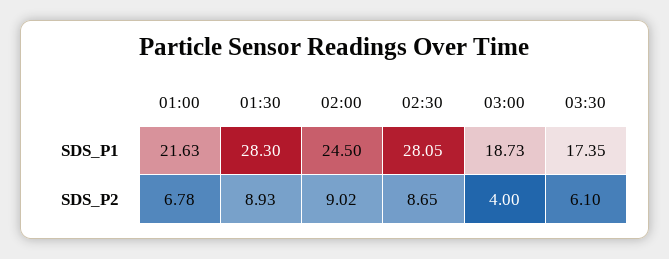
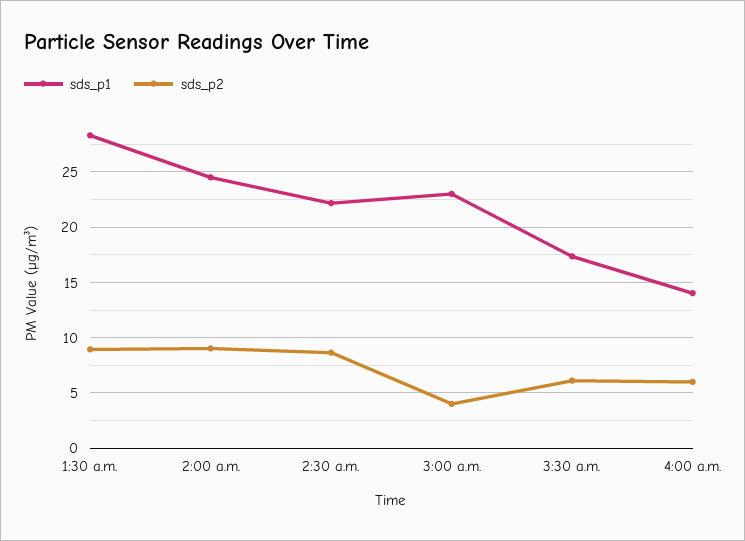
SDS_P1, 01:00: 21.63 -> none
SDS_P1, 02:30: 28.05 -> 22
SDS_P1, 03:00: 18.73 -> 23
SDS_P2, 01:00: 6.78 -> none
SDS_P1, 4:00 a.m.: none -> 14
SDS_P2, 4:00 a.m.: none -> 6

